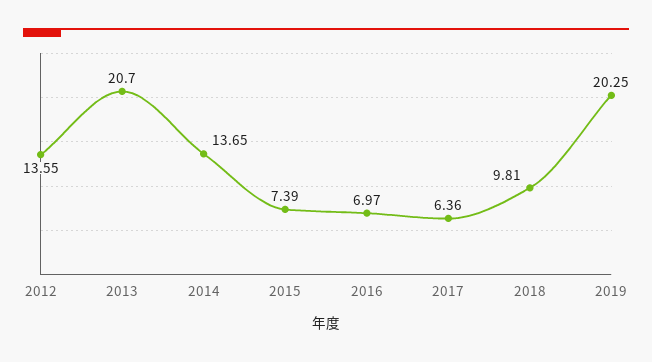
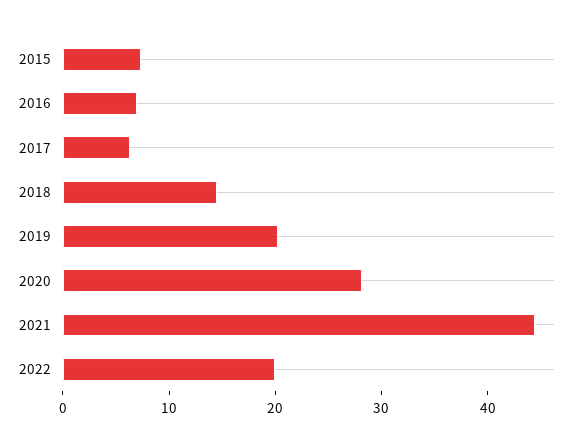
2012: 13.55 -> none
2013: 20.7 -> none
2014: 13.65 -> none
2018: 9.81 -> 14
2020: none -> 28
2021: none -> 44
2022: none -> 20

